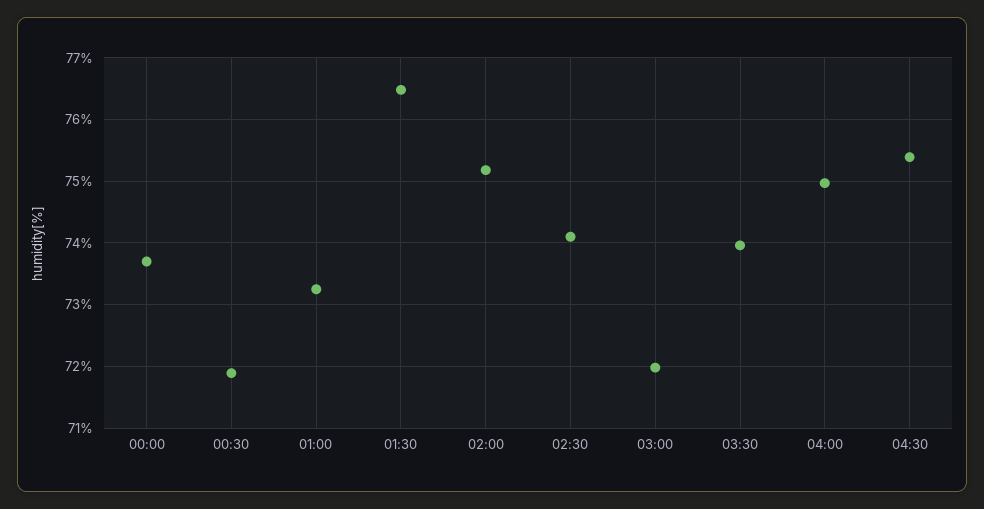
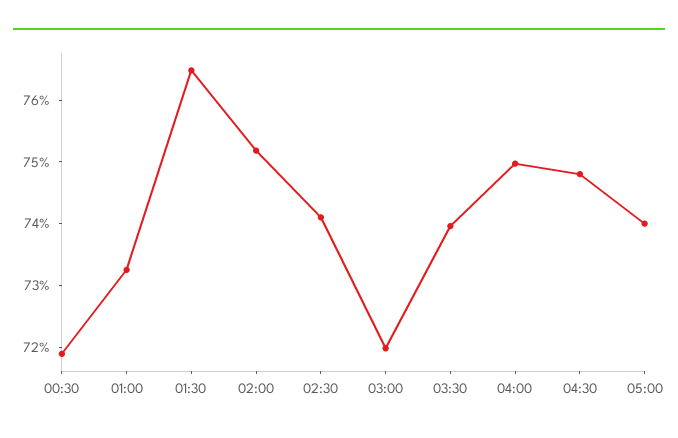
00:00: 73.7 -> none
04:30: 75.4 -> 74.8
05:00: none -> 74

